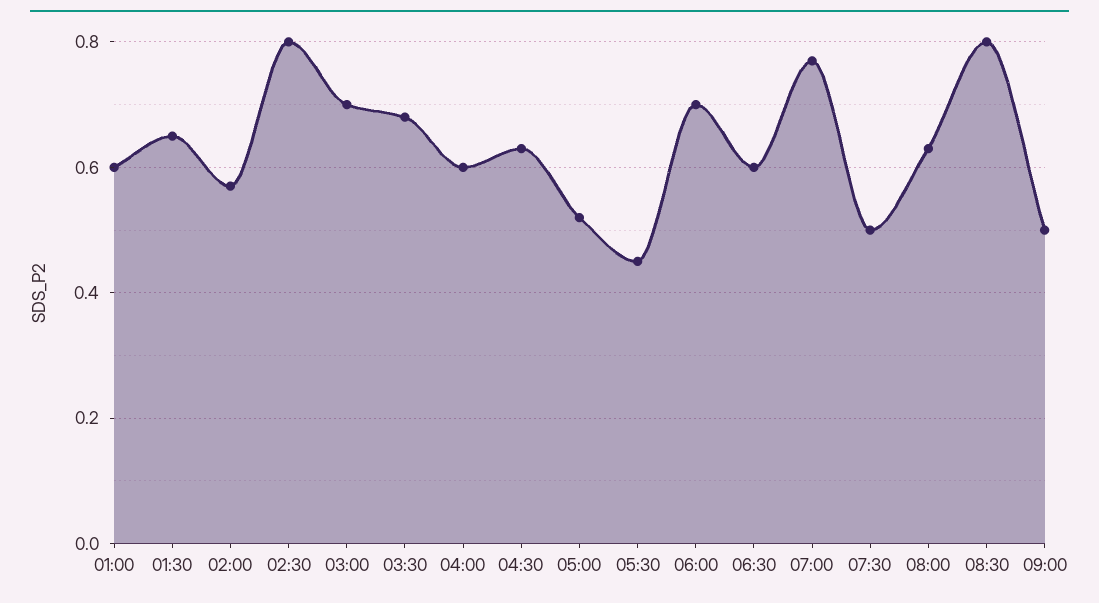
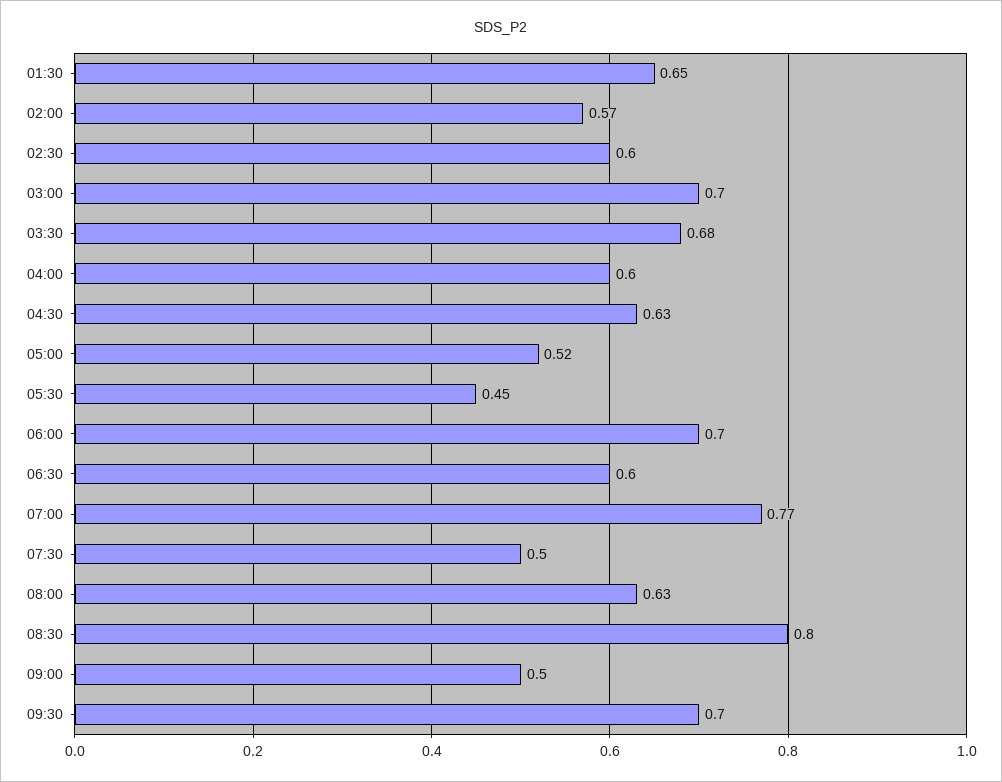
01:00: 0.6 -> none
02:30: 0.8 -> 0.6
09:30: none -> 0.7

